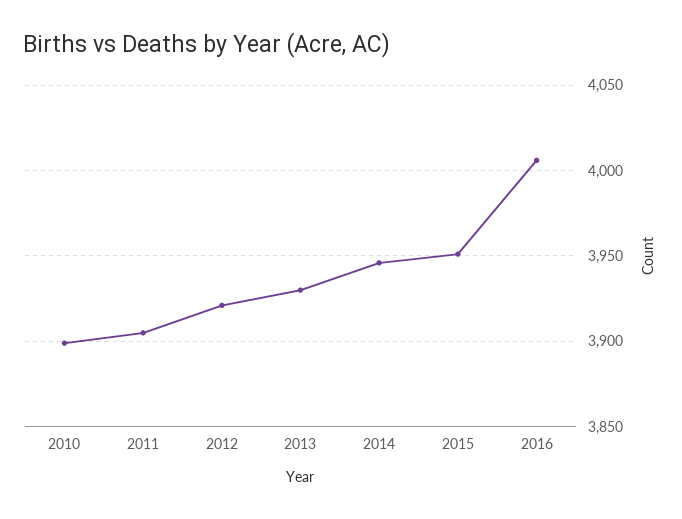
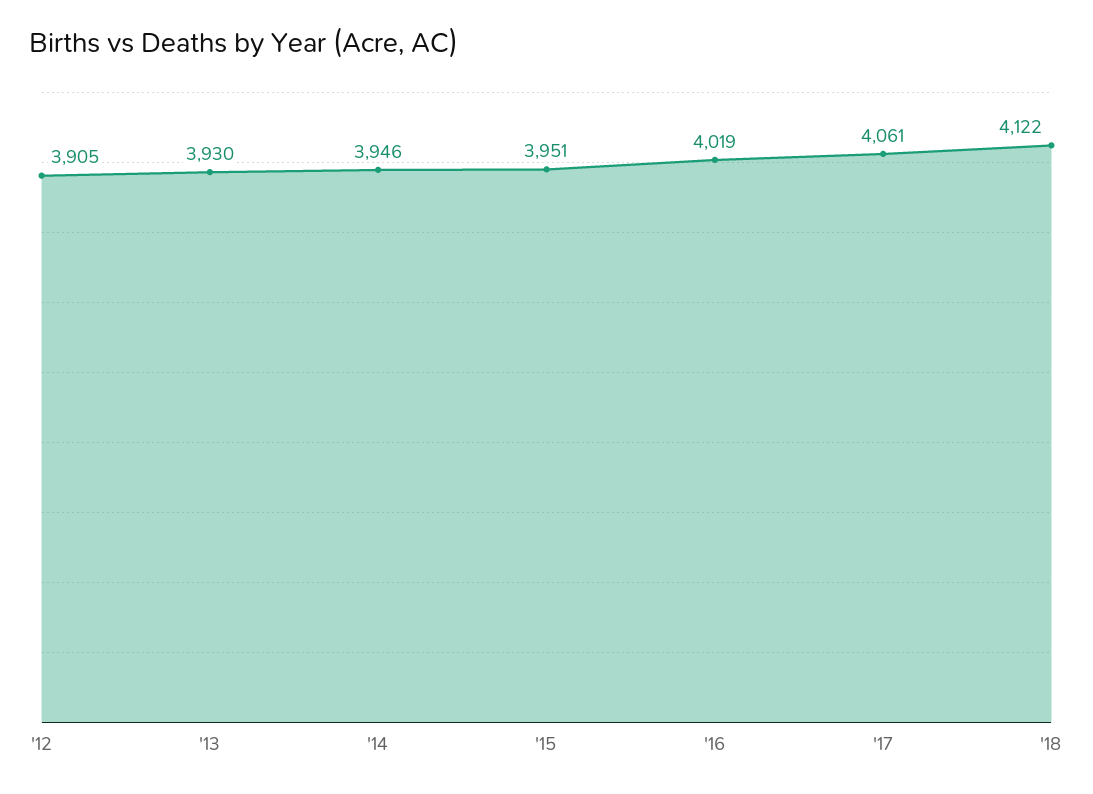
2010: 3900 -> none
2011: 3905 -> none
2012: 3920 -> 3905
2016: 4005 -> 4019
'17: none -> 4061
'18: none -> 4122

